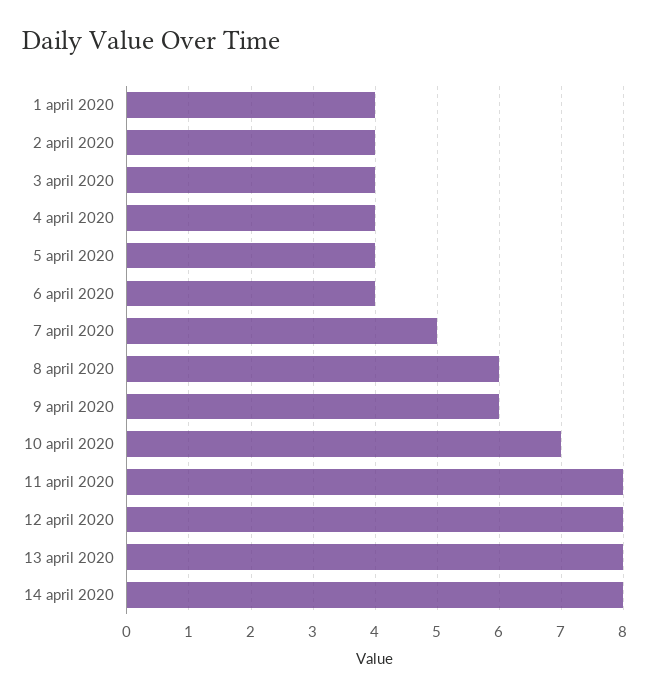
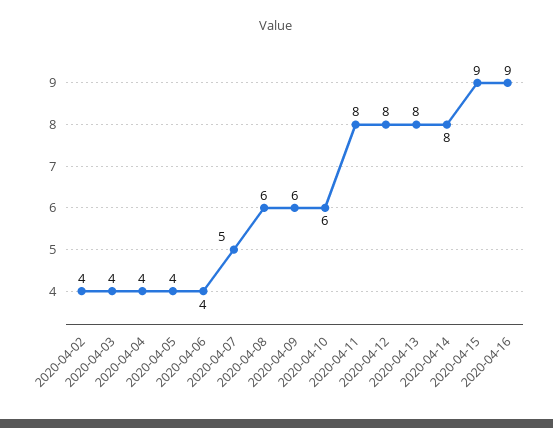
1 april 2020: 4 -> none
10 april 2020: 7 -> 6
2020-04-15: none -> 9
2020-04-16: none -> 9

